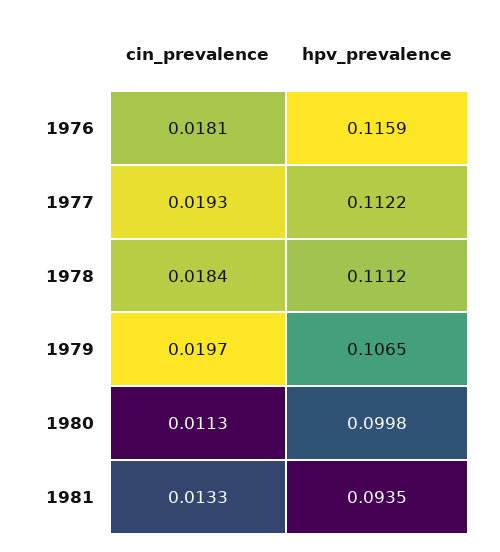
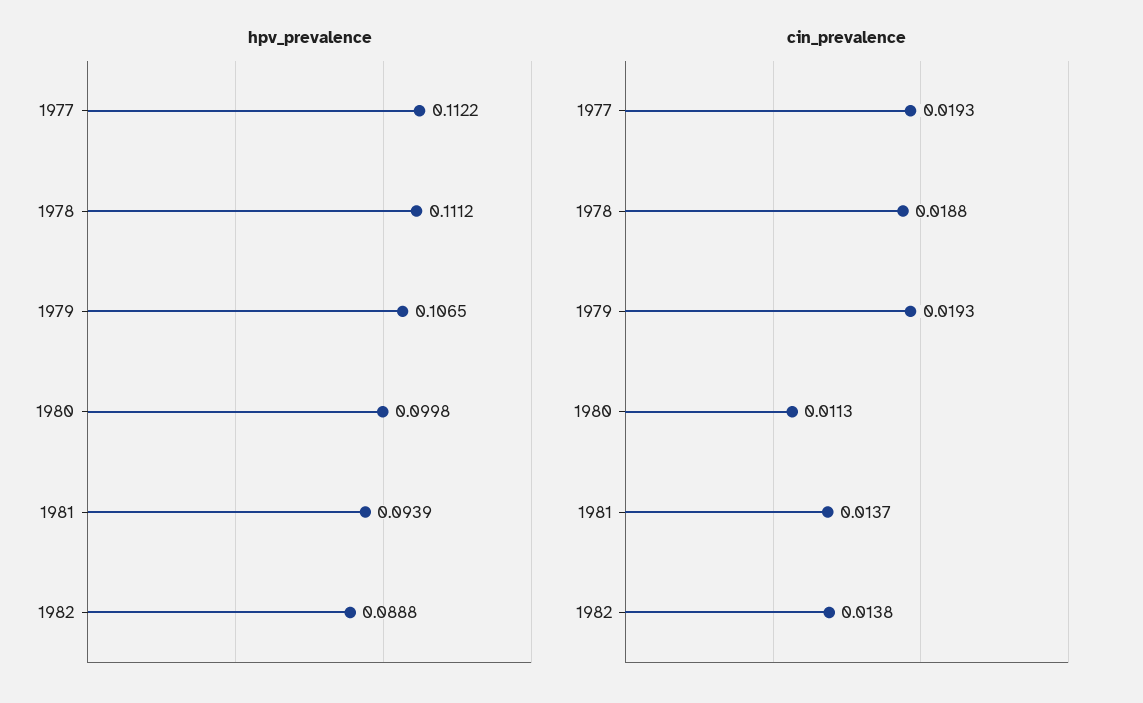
cin_prevalence, 1976: 0.0181 -> none
hpv_prevalence, 1976: 0.1159 -> none
cin_prevalence, 1978: 0.0184 -> 0.0188
cin_prevalence, 1979: 0.0197 -> 0.0193
cin_prevalence, 1981: 0.0133 -> 0.0137
hpv_prevalence, 1981: 0.0935 -> 0.0939
hpv_prevalence, 1982: none -> 0.0888
cin_prevalence, 1982: none -> 0.0138

